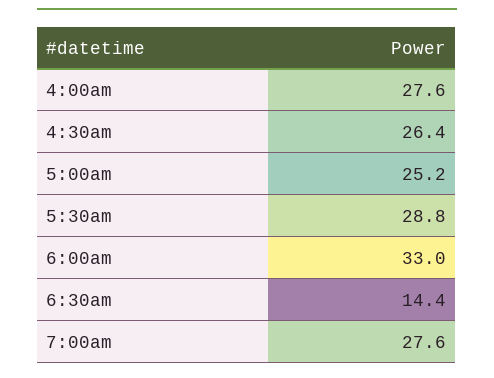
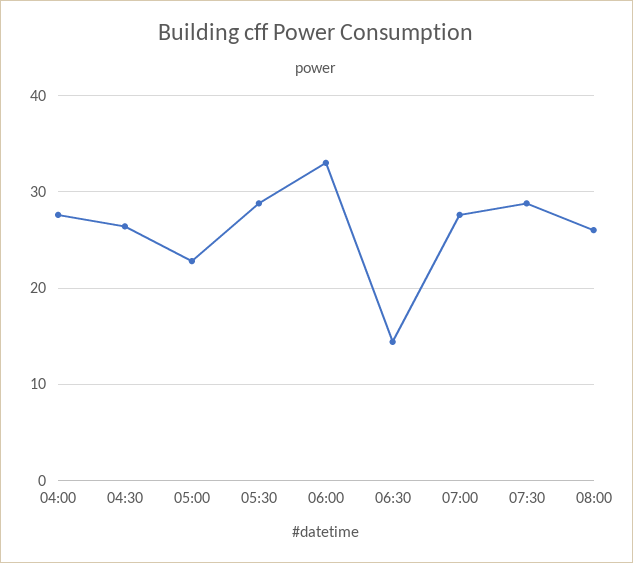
5:00am: 25.2 -> 23
07:30: none -> 29
08:00: none -> 26

